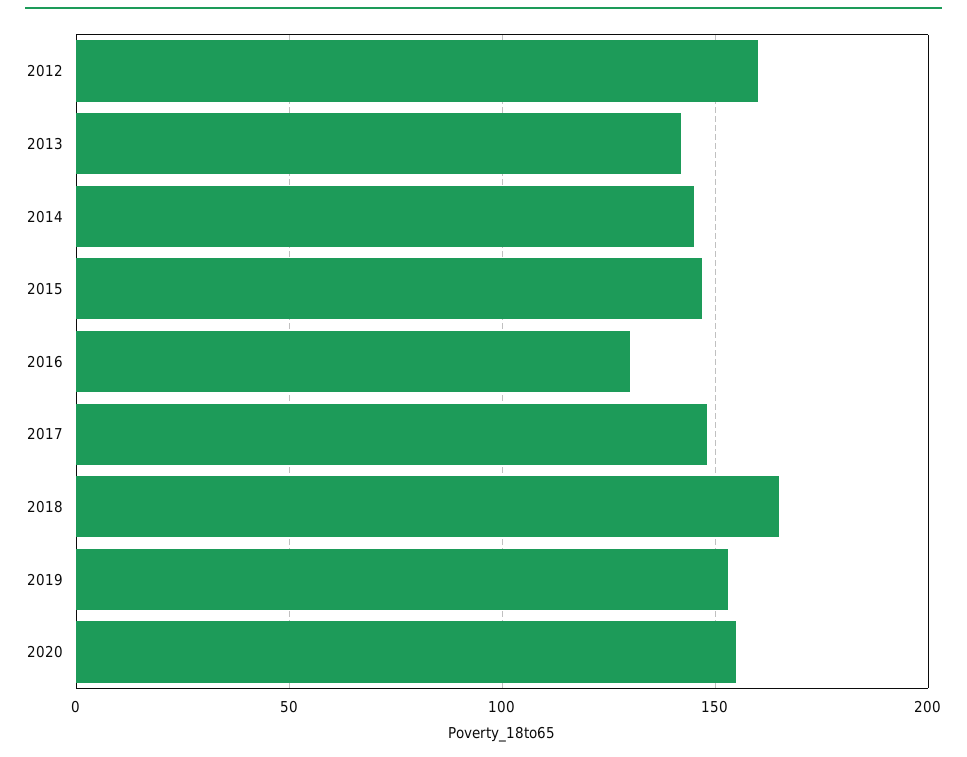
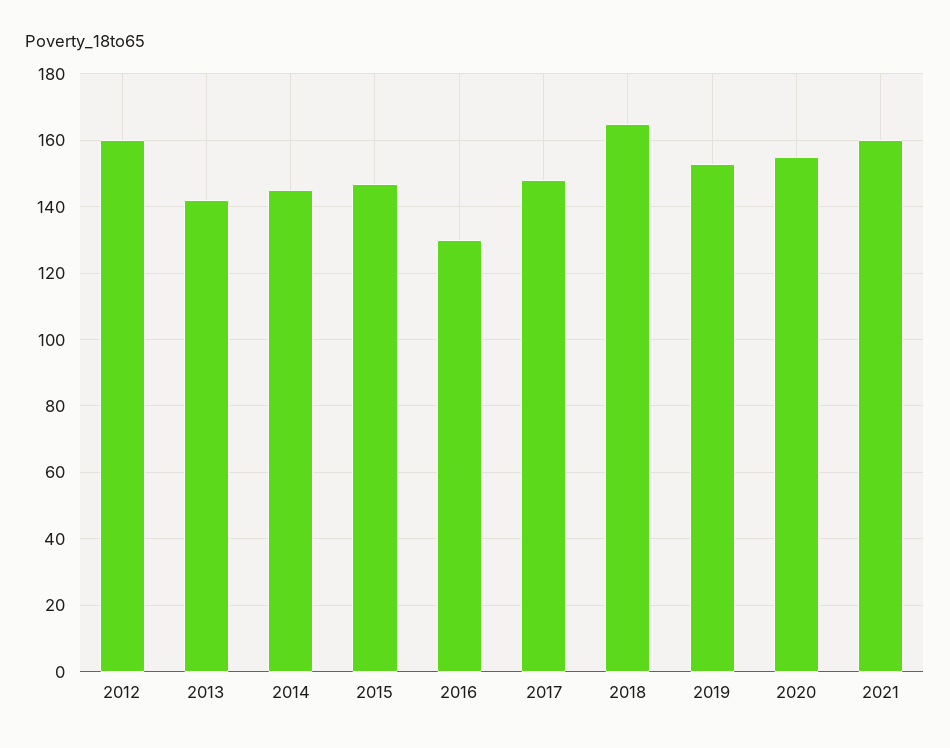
2021: none -> 160

